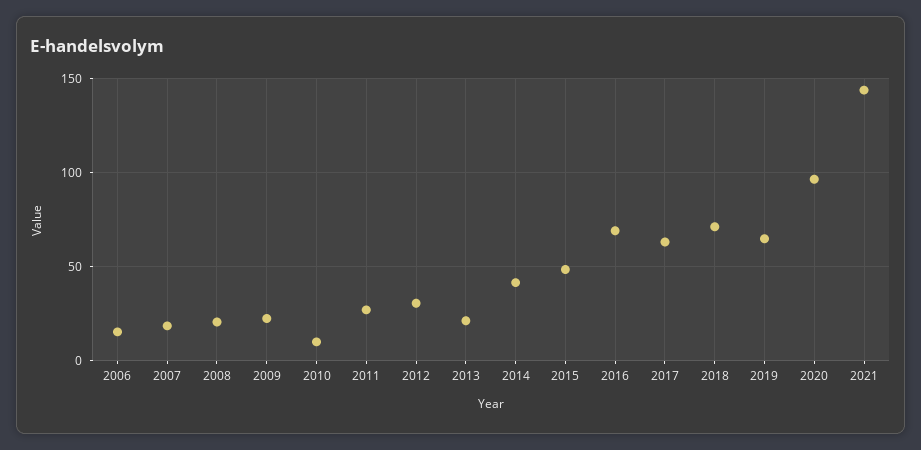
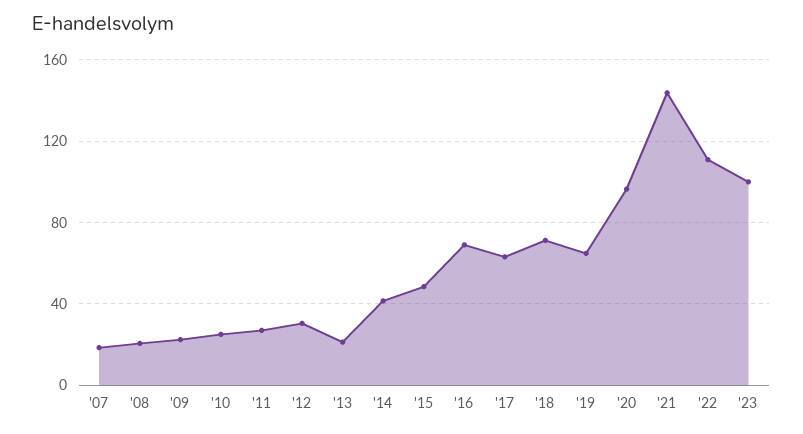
2006: 15 -> none
2010: 10 -> 25
'22: none -> 110
'23: none -> 100

